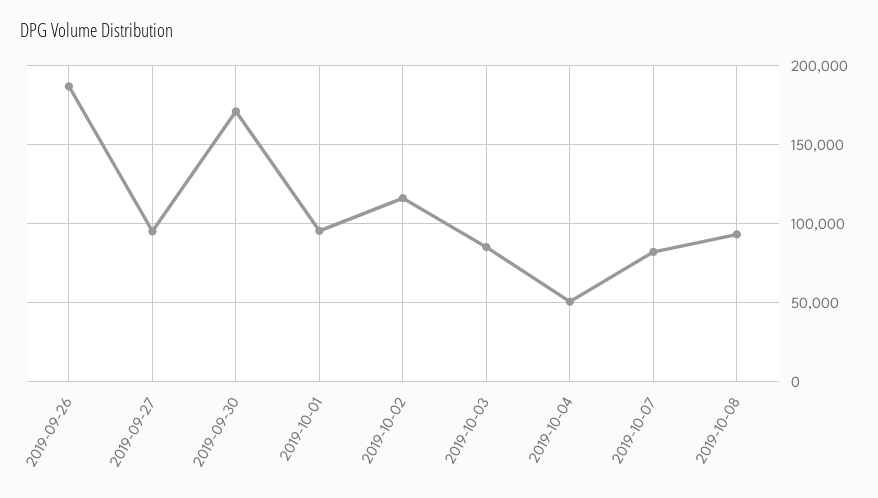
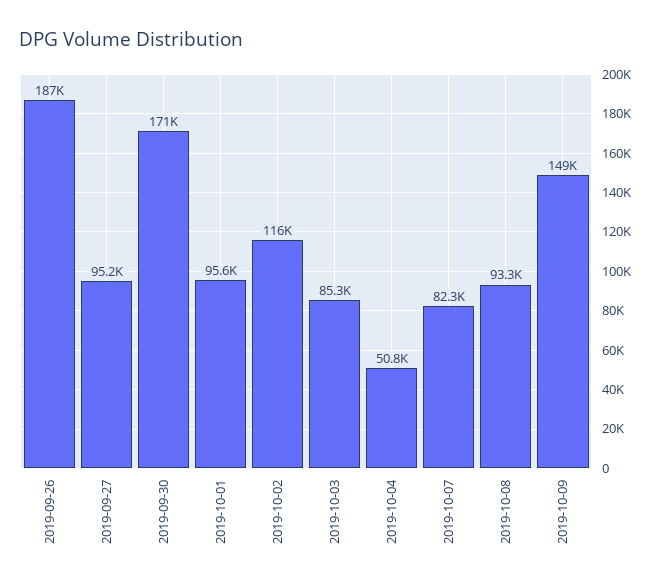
2019-10-09: none -> 149000

